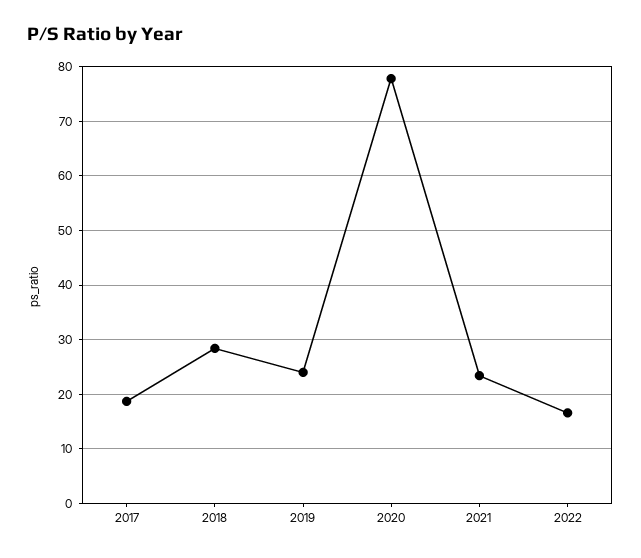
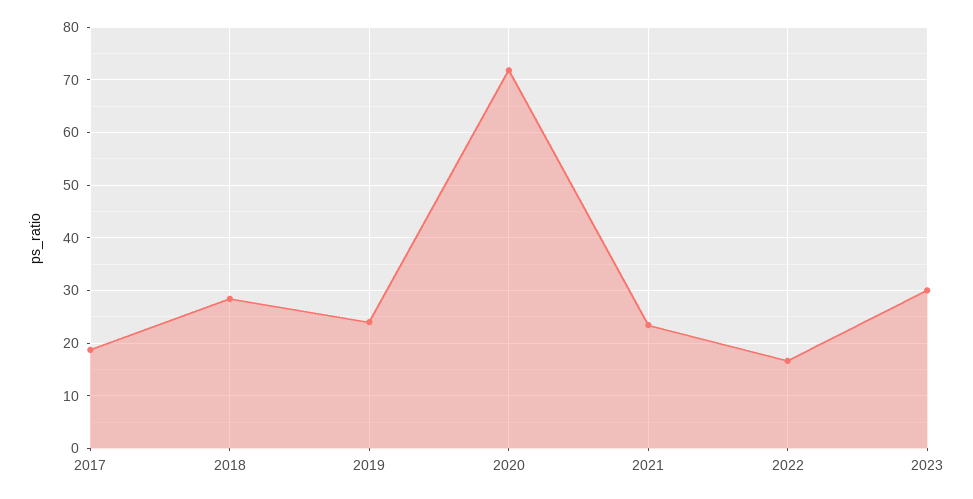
2020: 78 -> 72
2023: none -> 30

